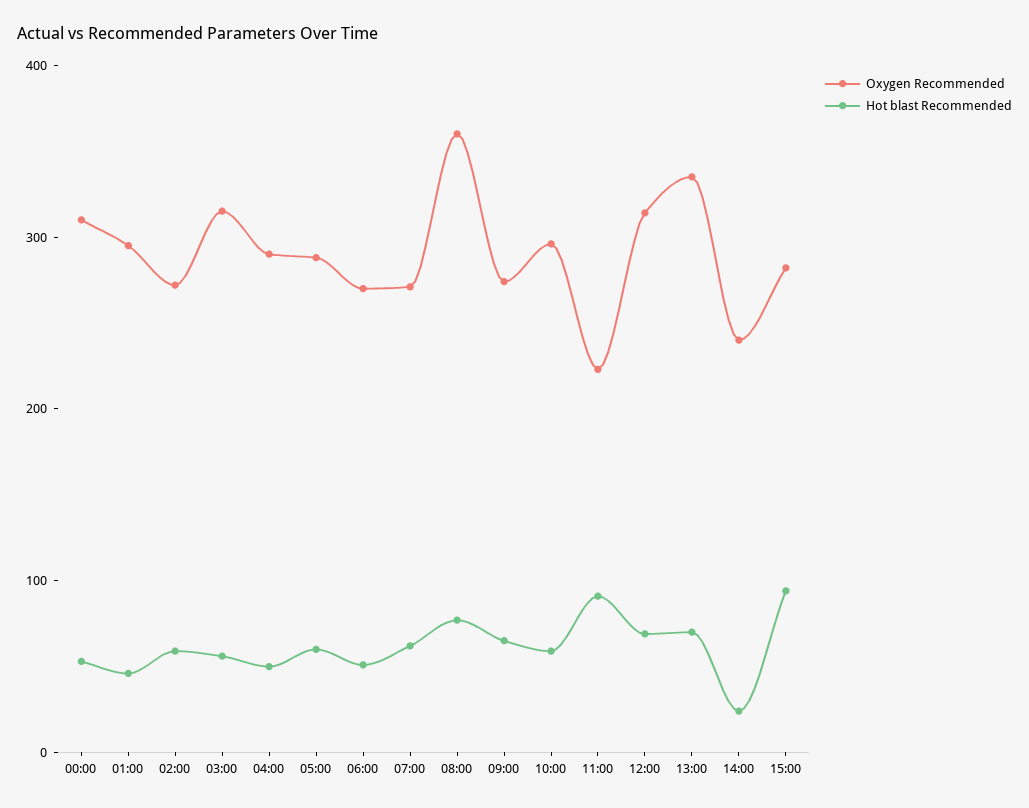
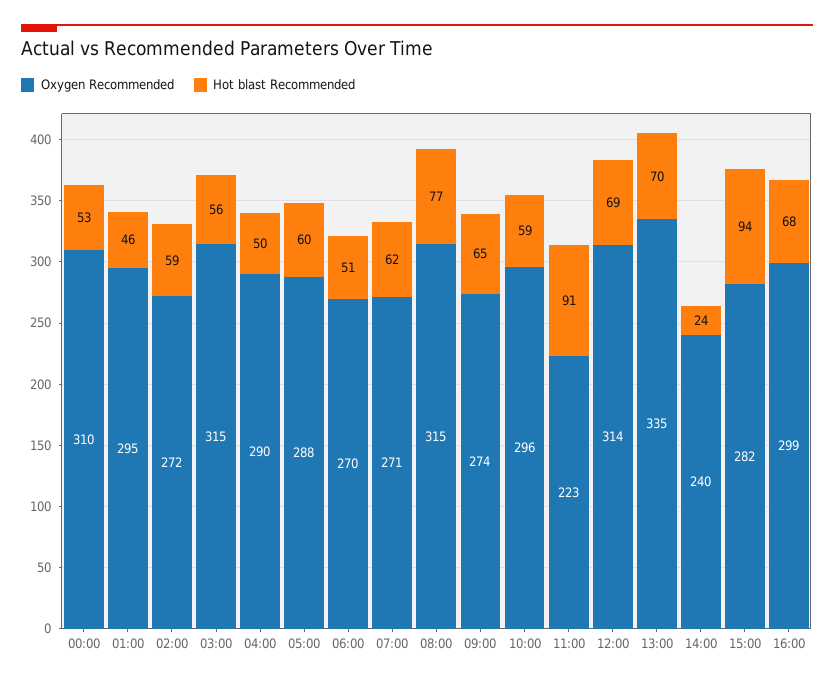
Oxygen Recommended, 08:00: 360 -> 315
Oxygen Recommended, 16:00: none -> 299
Hot blast Recommended, 16:00: none -> 68

